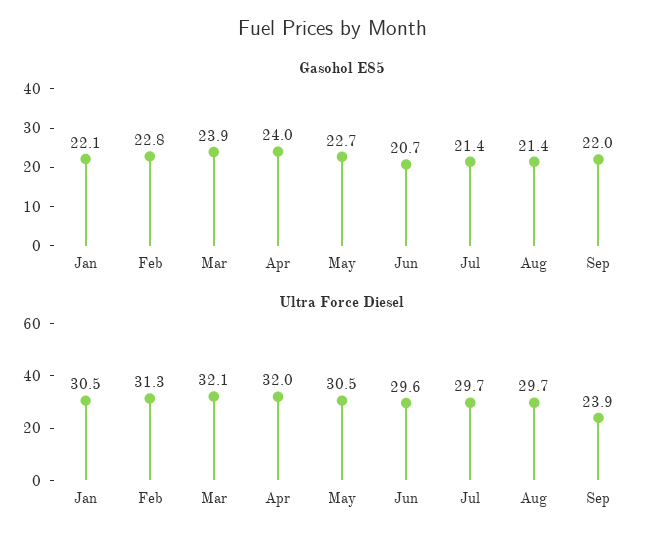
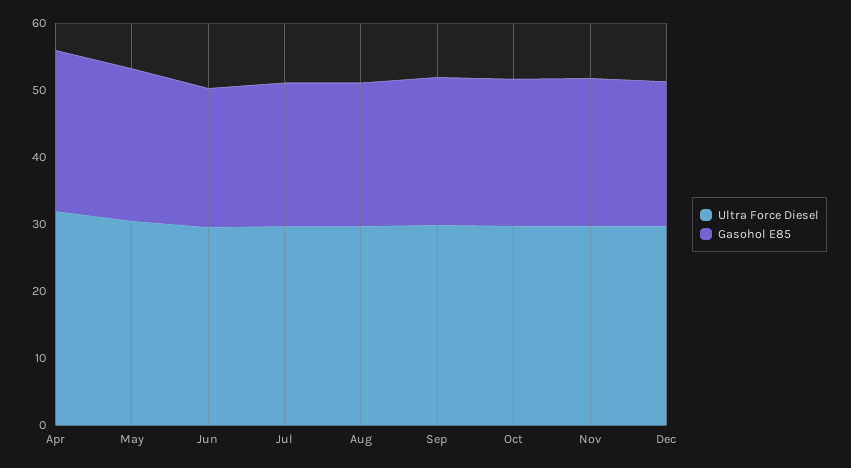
Gasohol E85, Jan: 22.1 -> none
Gasohol E85, Feb: 22.8 -> none
Gasohol E85, Mar: 23.9 -> none
Ultra Force Diesel, Jan: 30.5 -> none
Ultra Force Diesel, Feb: 31.3 -> none
Ultra Force Diesel, Mar: 32.1 -> none
Ultra Force Diesel, Sep: 23.9 -> 30
Ultra Force Diesel, Oct: none -> 30
Gasohol E85, Oct: none -> 22
Ultra Force Diesel, Nov: none -> 30
Gasohol E85, Nov: none -> 22
Ultra Force Diesel, Dec: none -> 30
Gasohol E85, Dec: none -> 22

